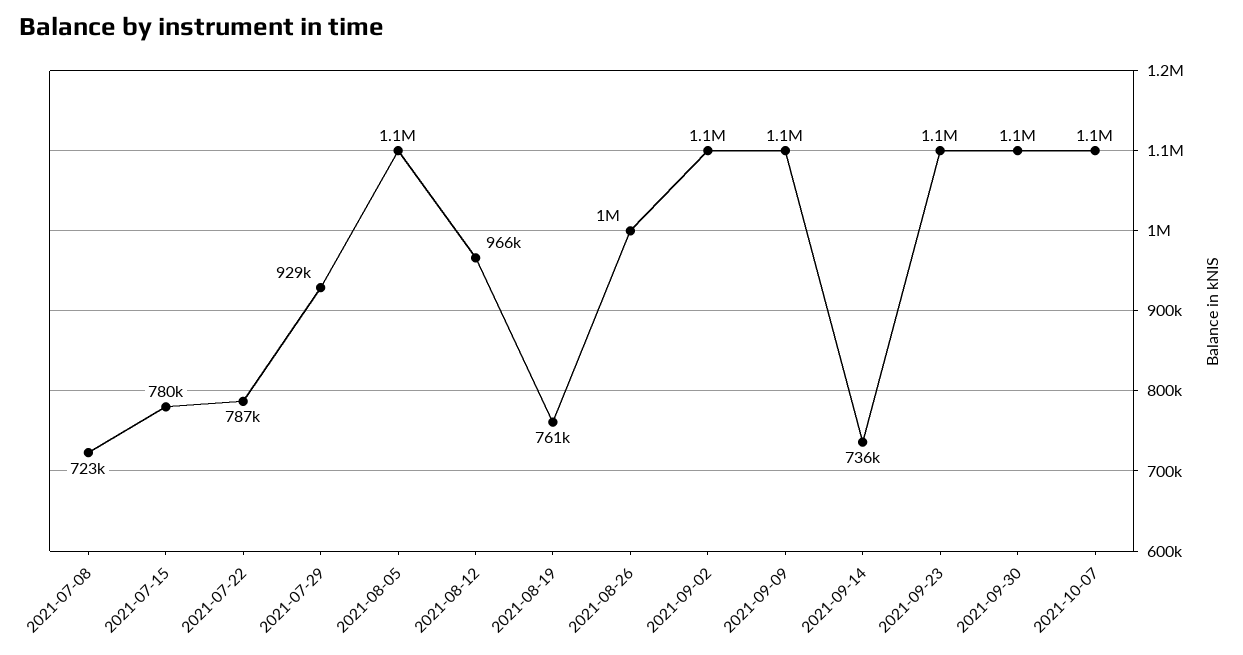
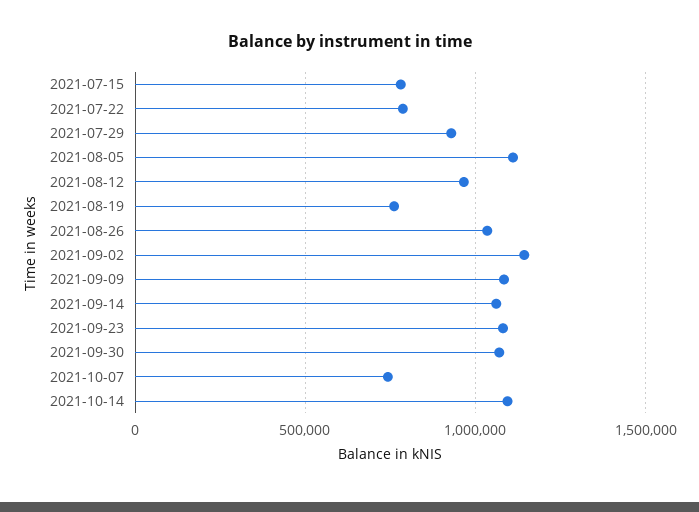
2021-07-08: 723000 -> none
2021-09-14: 736000 -> 1050000
2021-10-07: 1100000 -> 750000
2021-10-14: none -> 1100000

